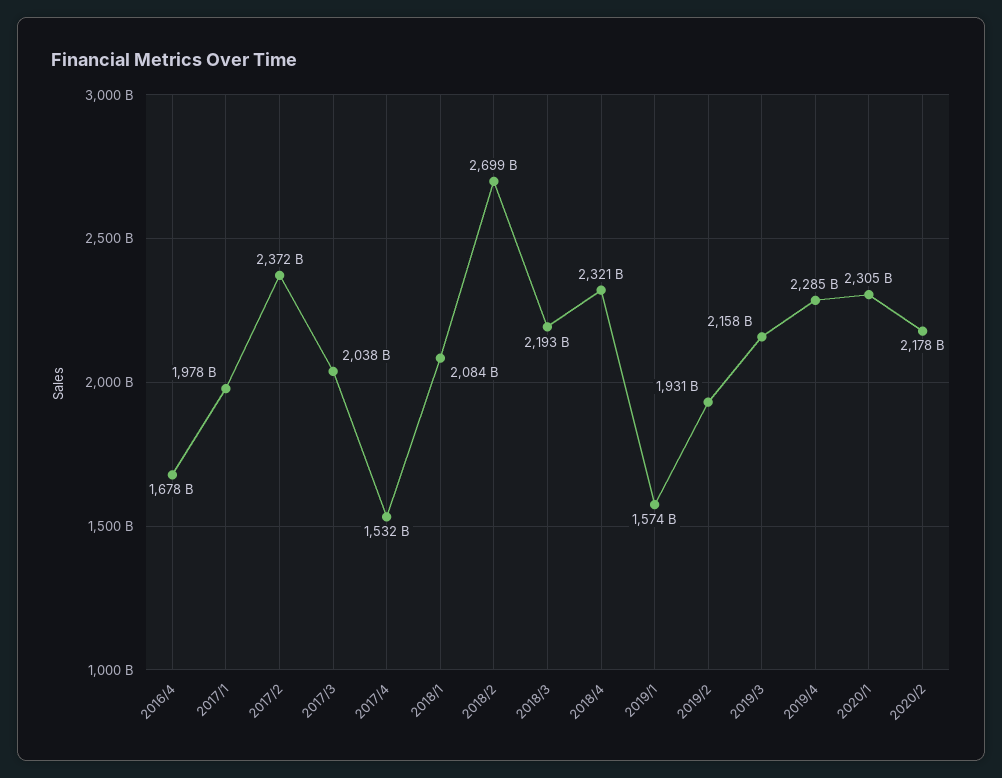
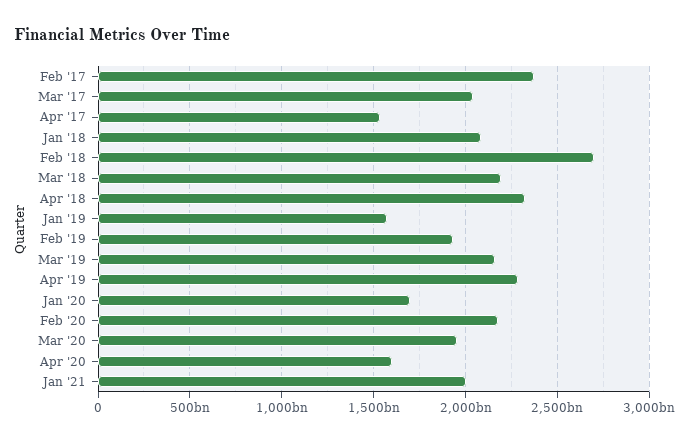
2016/4: 1678000000000 -> none
2017/1: 1978000000000 -> none
2020/1: 2305000000000 -> 1700000000000
Mar '20: none -> 1950000000000
Apr '20: none -> 1600000000000
Jan '21: none -> 2000000000000

